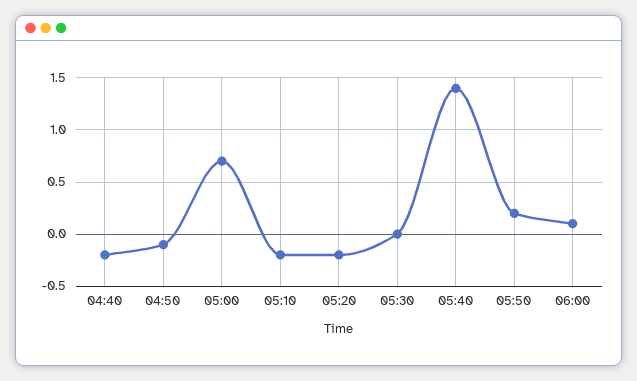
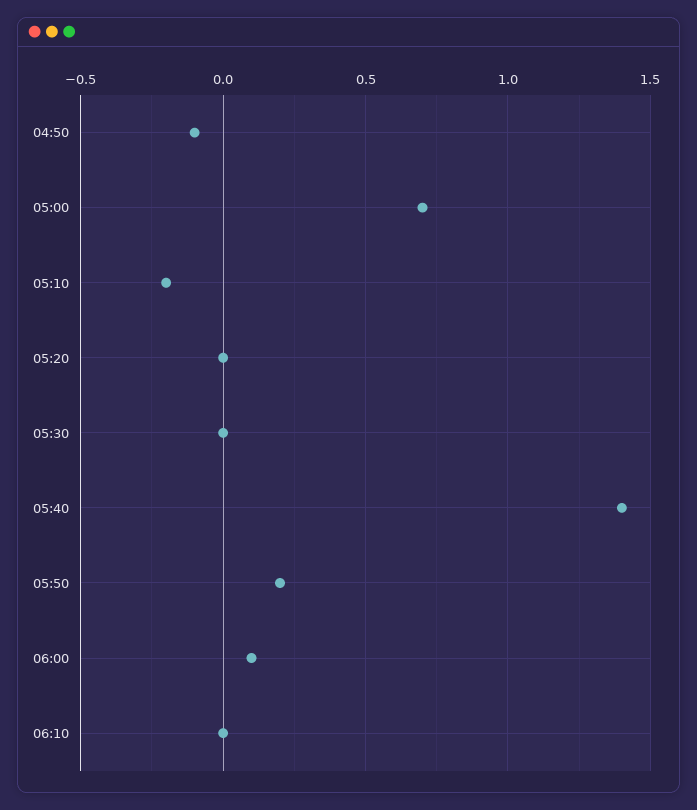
04:40: -0.2 -> none
05:20: -0.2 -> 0
06:10: none -> 0

